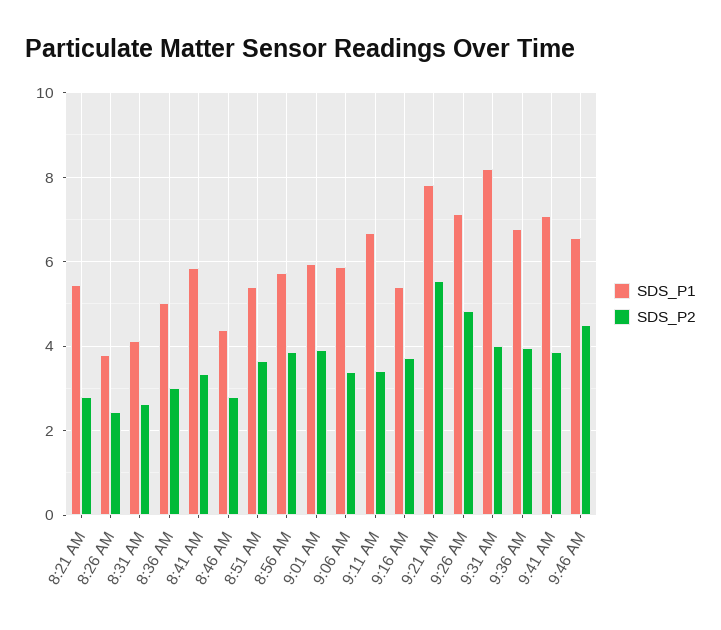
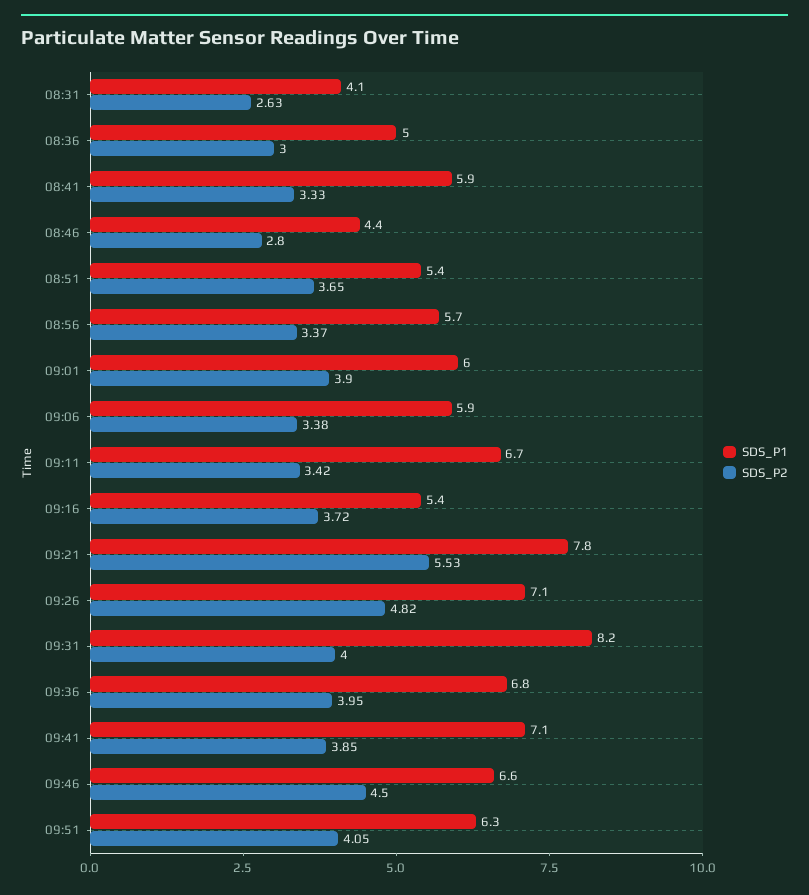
SDS_P1, 8:21 AM: 5.4 -> none
SDS_P2, 8:21 AM: 2.8 -> none
SDS_P1, 8:26 AM: 3.8 -> none
SDS_P2, 8:26 AM: 2.4 -> none
SDS_P2, 8:56 AM: 3.8 -> 3.37
SDS_P1, 09:51: none -> 6.3
SDS_P2, 09:51: none -> 4.05

